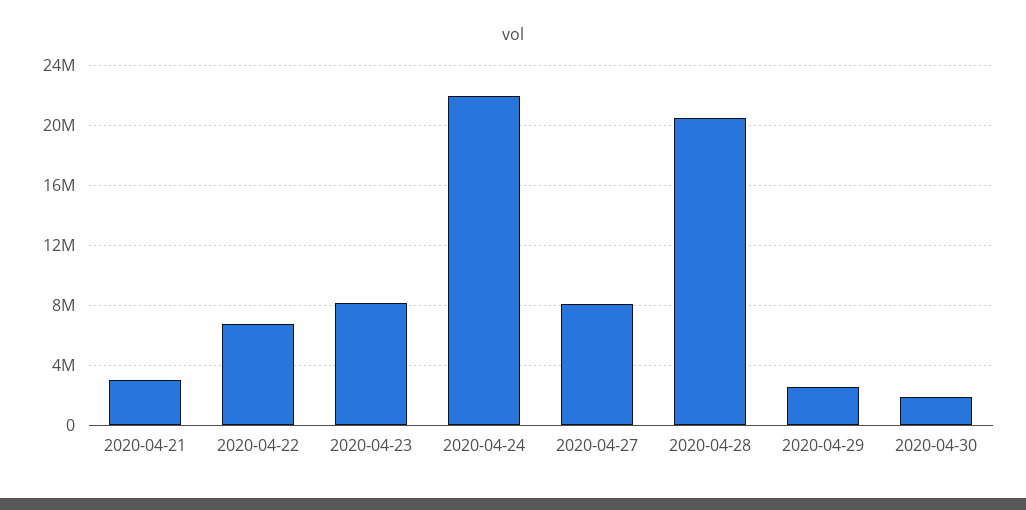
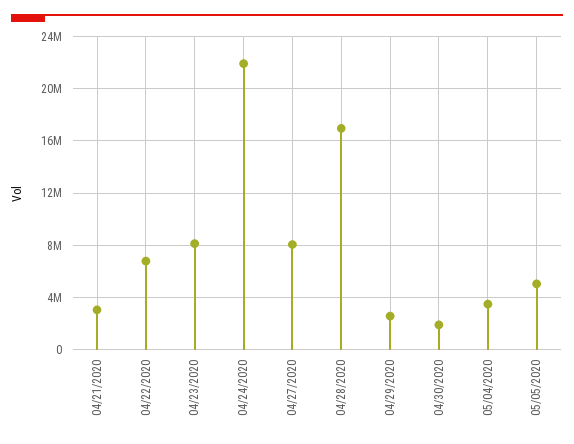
2020-04-28: 20500000 -> 17000000
05/04/2020: none -> 3500000
05/05/2020: none -> 5000000

